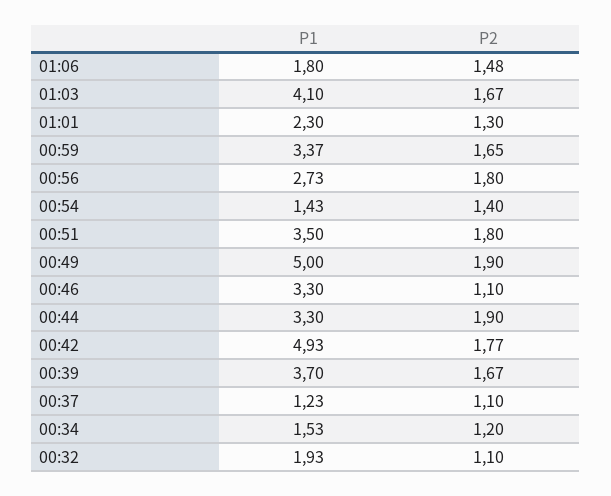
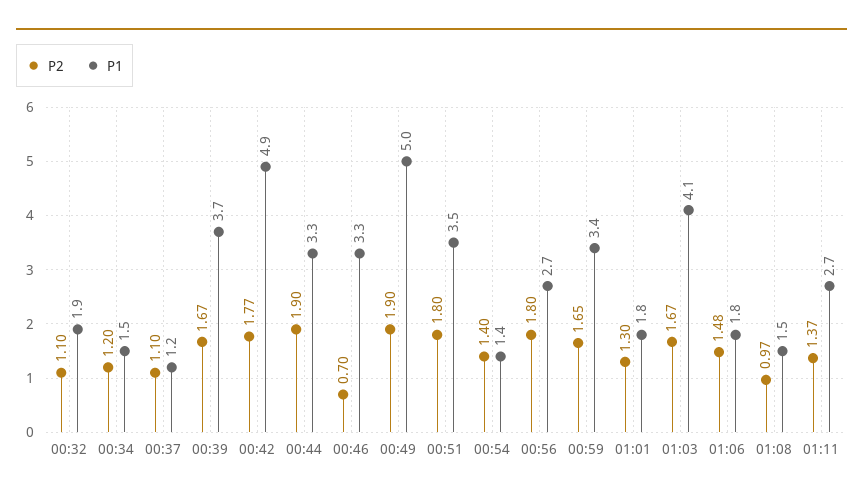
P1, 01:01: 2.3 -> 1.8
P2, 00:46: 1.1 -> 0.7
P2, 01:08: none -> 0.97
P1, 01:08: none -> 1.5
P2, 01:11: none -> 1.37
P1, 01:11: none -> 2.7

